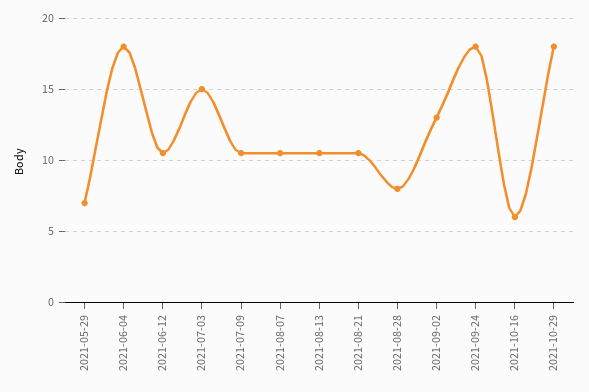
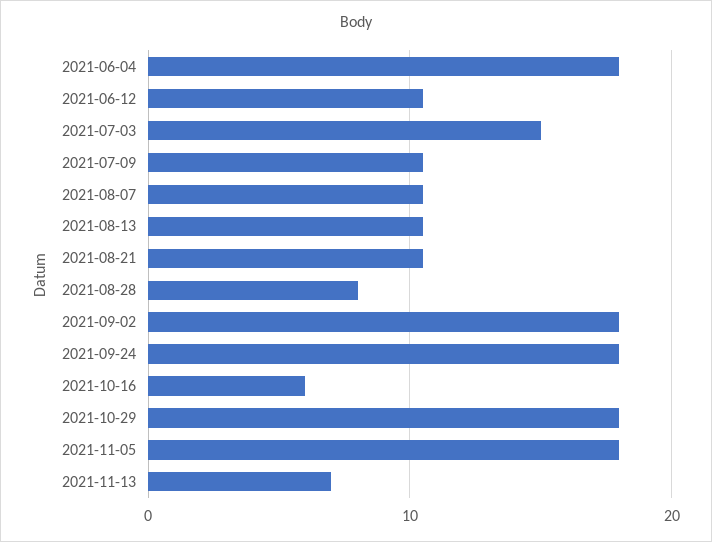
2021-05-29: 7 -> none
2021-09-02: 13 -> 18
2021-11-05: none -> 18
2021-11-13: none -> 7

